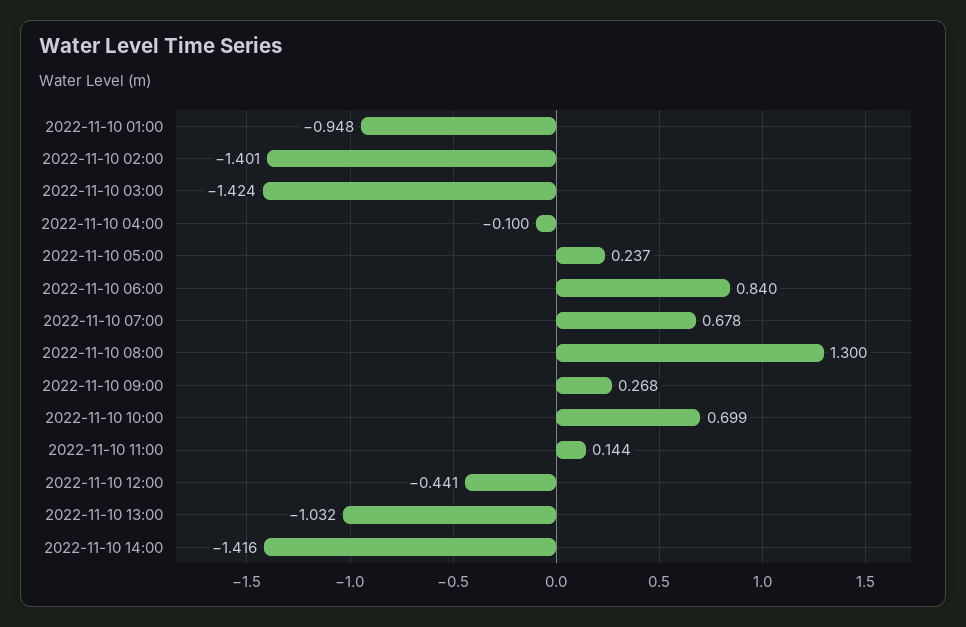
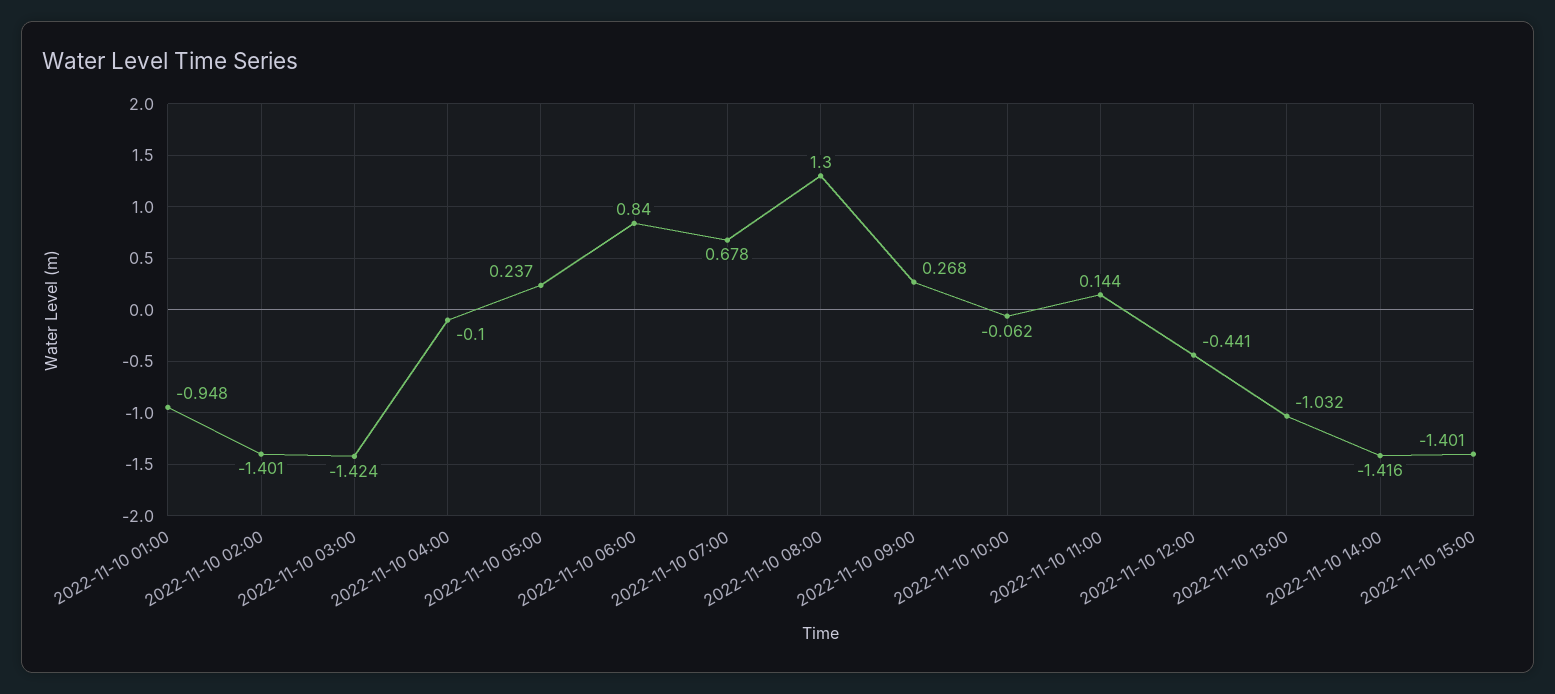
2022-11-10 10:00: 0.699 -> -0.062
2022-11-10 15:00: none -> -1.401

